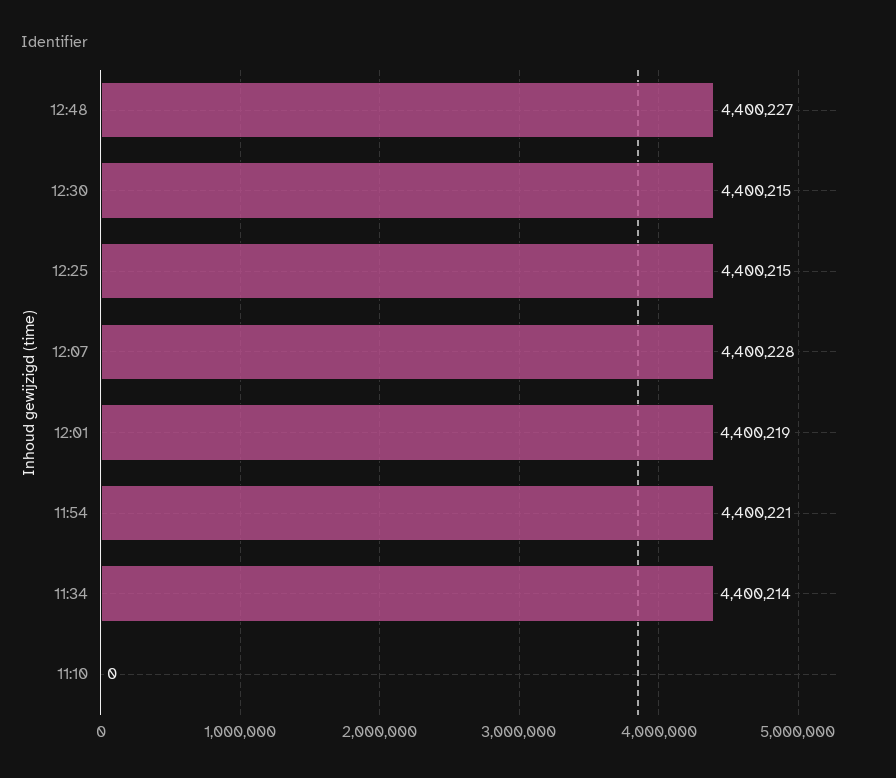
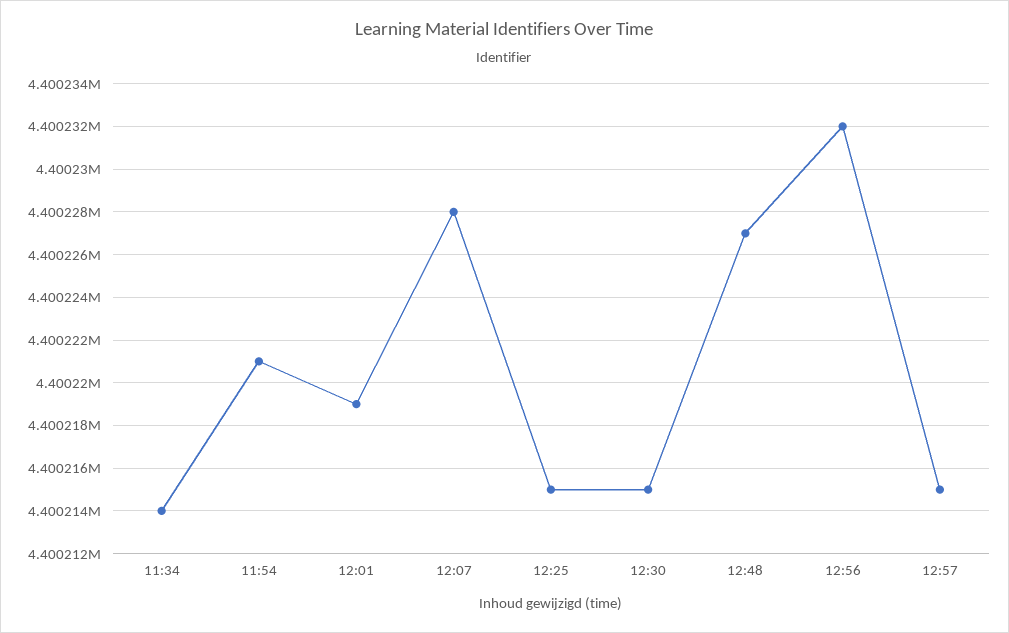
11:10: 0 -> none
12:56: none -> 4400232
12:57: none -> 4400215

